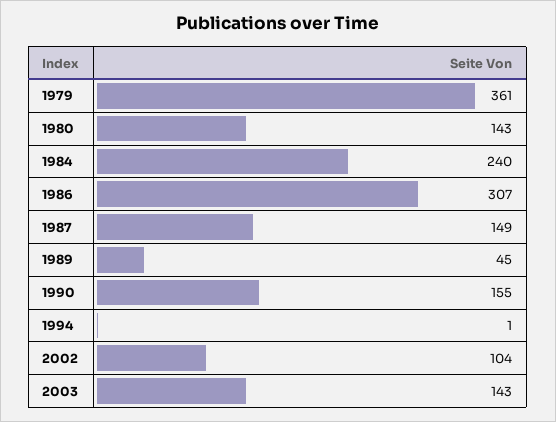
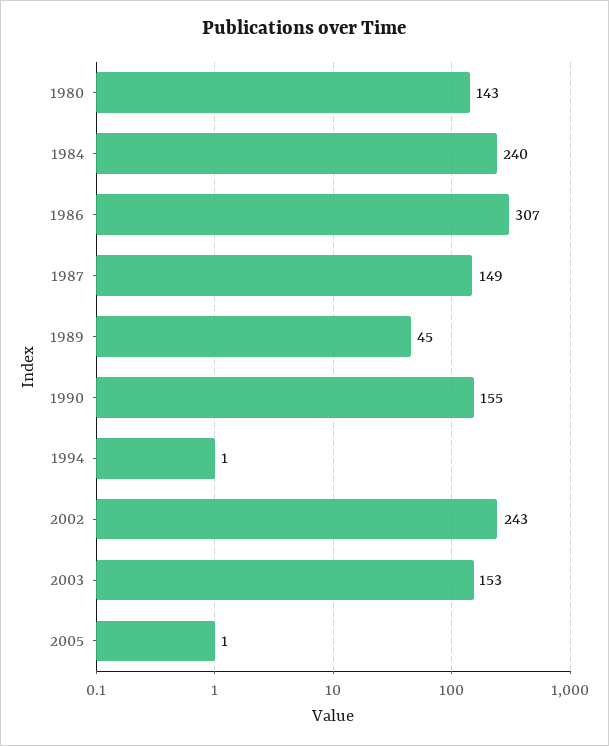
1979: 361 -> none
2002: 104 -> 243
2003: 143 -> 153
2005: none -> 1

